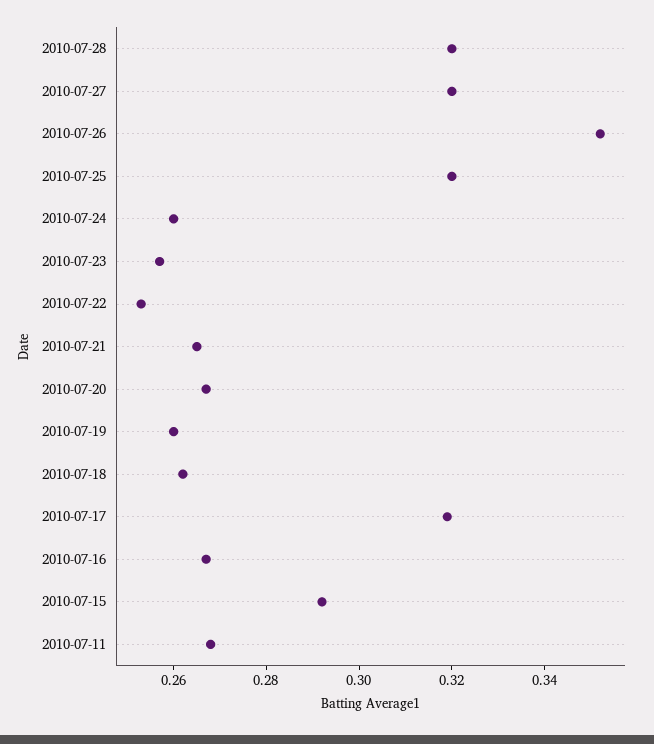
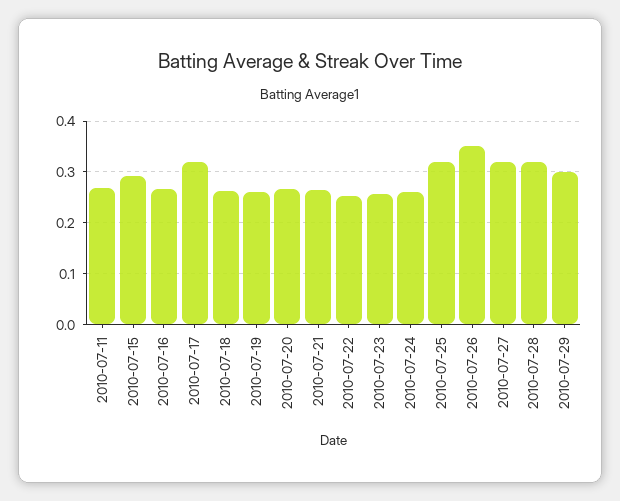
2010-07-29: none -> 0.3

